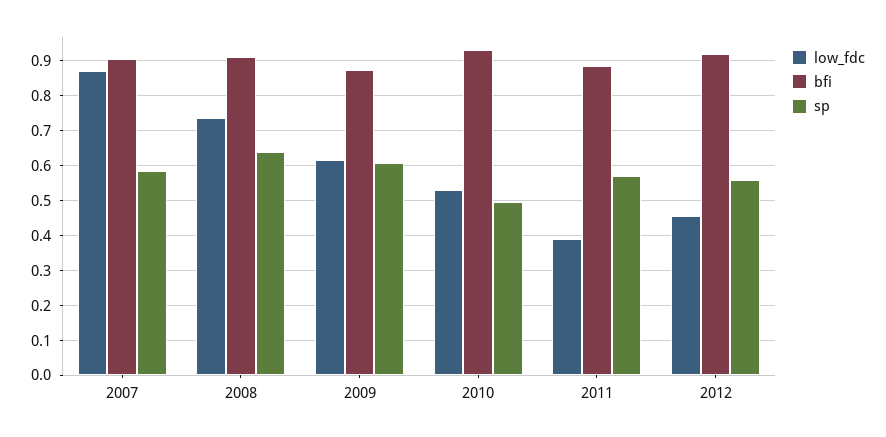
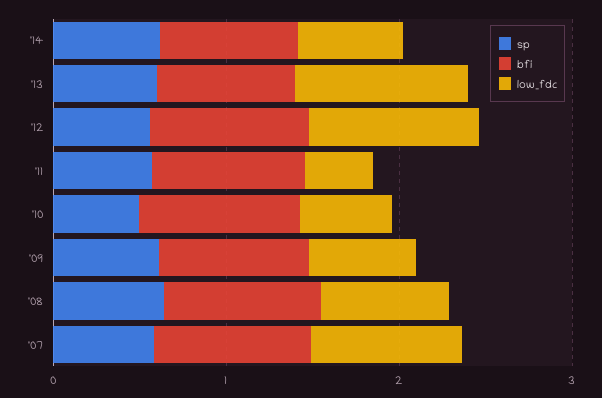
low_fdc, 2012: 0.46 -> 1
sp, '14: none -> 0.6
bfi, '14: none -> 0.8
low_fdc, '14: none -> 0.6
sp, '13: none -> 0.6
bfi, '13: none -> 0.8
low_fdc, '13: none -> 1

